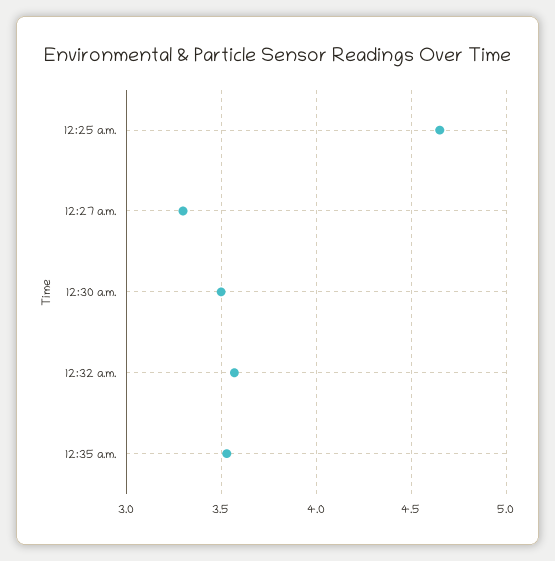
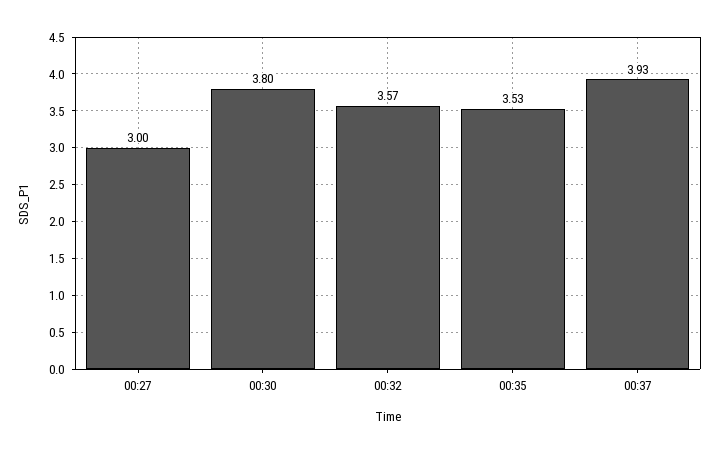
12:25 a.m.: 4.65 -> none
12:27 a.m.: 3.3 -> 3
12:30 a.m.: 3.5 -> 3.8
00:37: none -> 3.93

